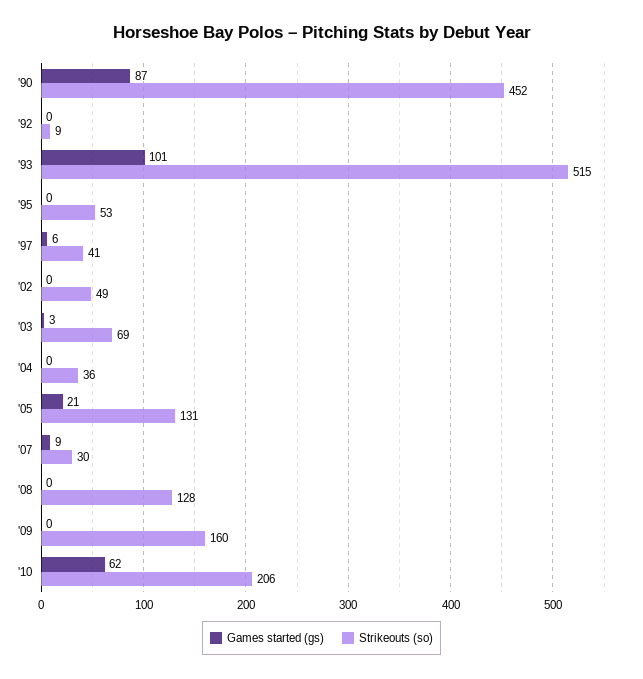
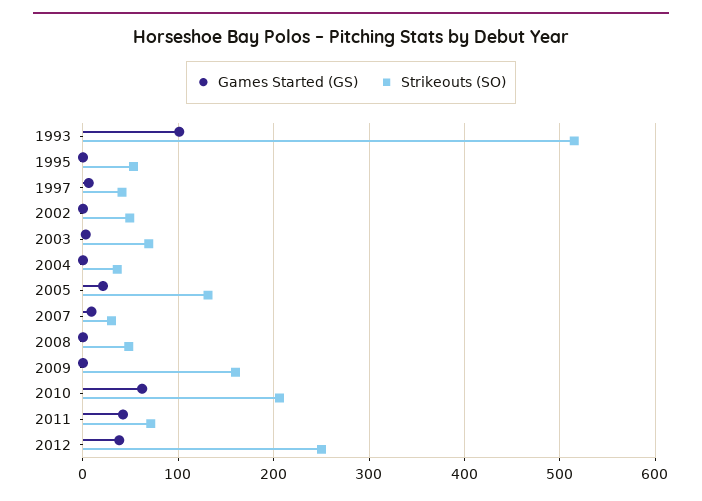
Games started (gs), '90: 87 -> none
Strikeouts (so), '90: 452 -> none
Games started (gs), '92: 0 -> none
Strikeouts (so), '92: 9 -> none
Strikeouts (so), '08: 128 -> 50
Games started (gs), 2011: none -> 40
Strikeouts (so), 2011: none -> 70
Games started (gs), 2012: none -> 40
Strikeouts (so), 2012: none -> 250

